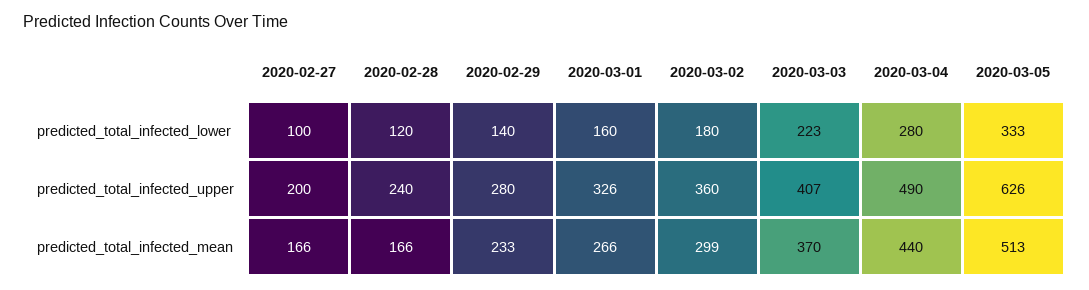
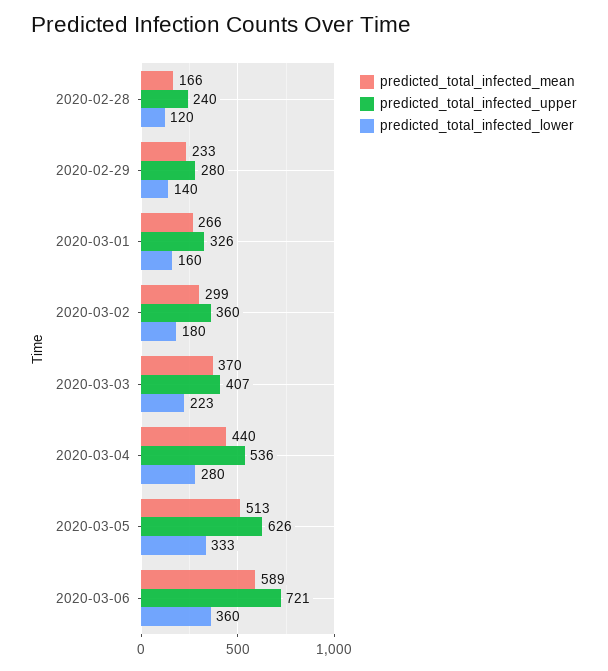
predicted_total_infected_lower, 2020-02-27: 100 -> none
predicted_total_infected_upper, 2020-02-27: 200 -> none
predicted_total_infected_upper, 2020-03-04: 490 -> 536
predicted_total_infected_mean, 2020-02-27: 166 -> none
predicted_total_infected_mean, 2020-03-06: none -> 589
predicted_total_infected_upper, 2020-03-06: none -> 721
predicted_total_infected_lower, 2020-03-06: none -> 360

